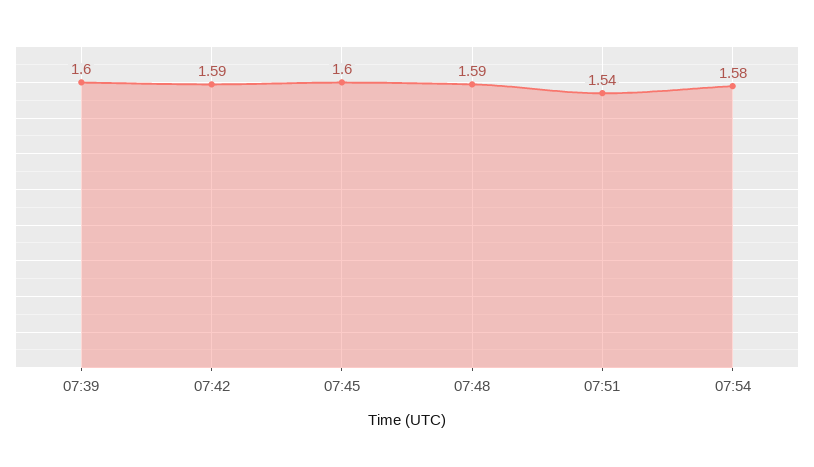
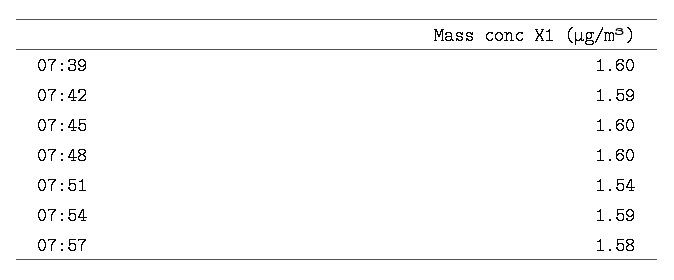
07:48: 1.59 -> 1.6
07:54: 1.58 -> 1.59
07:57: none -> 1.58

